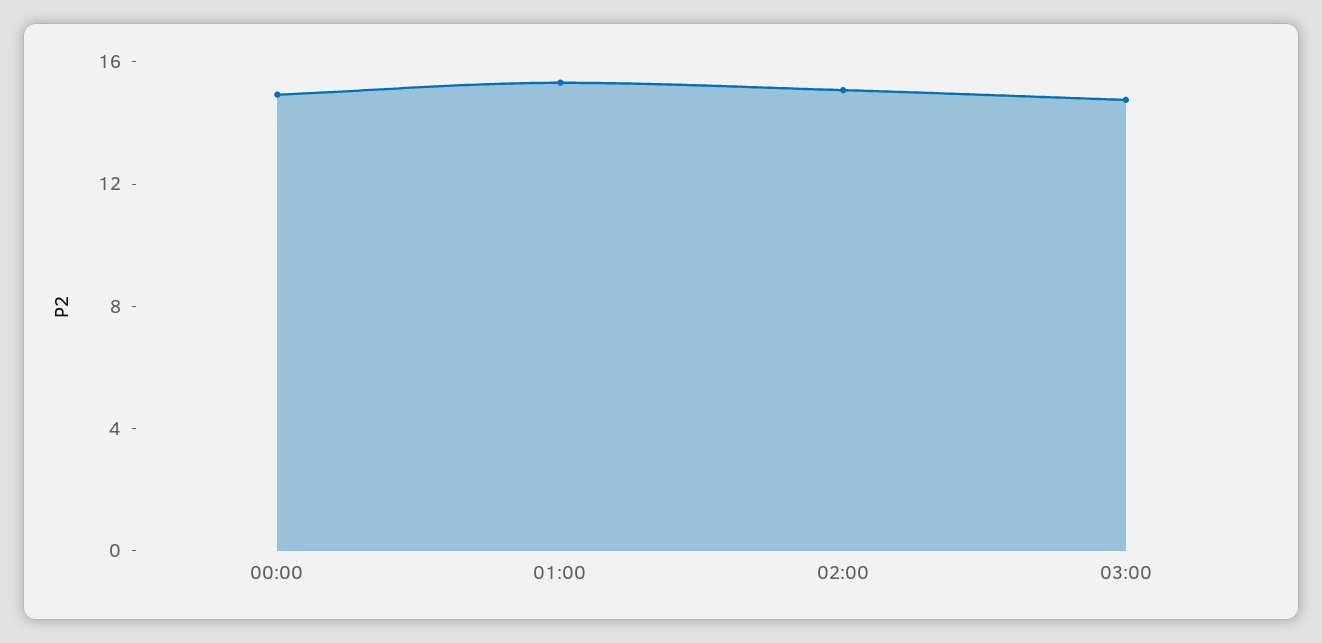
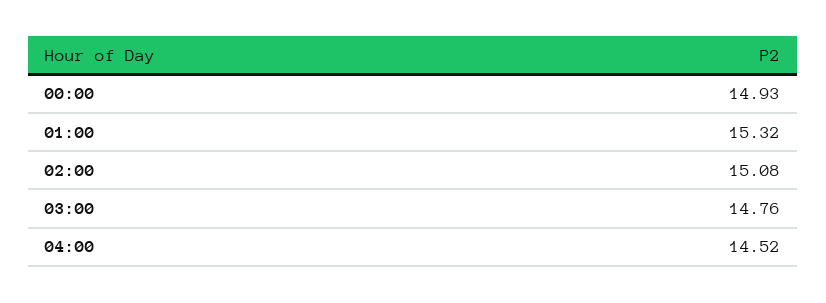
04:00: none -> 14.52

